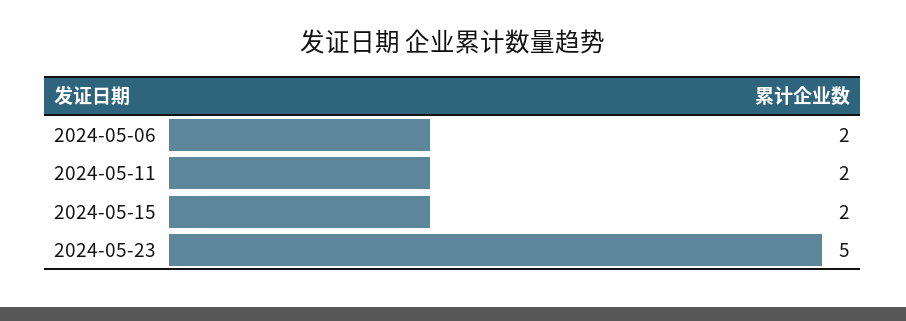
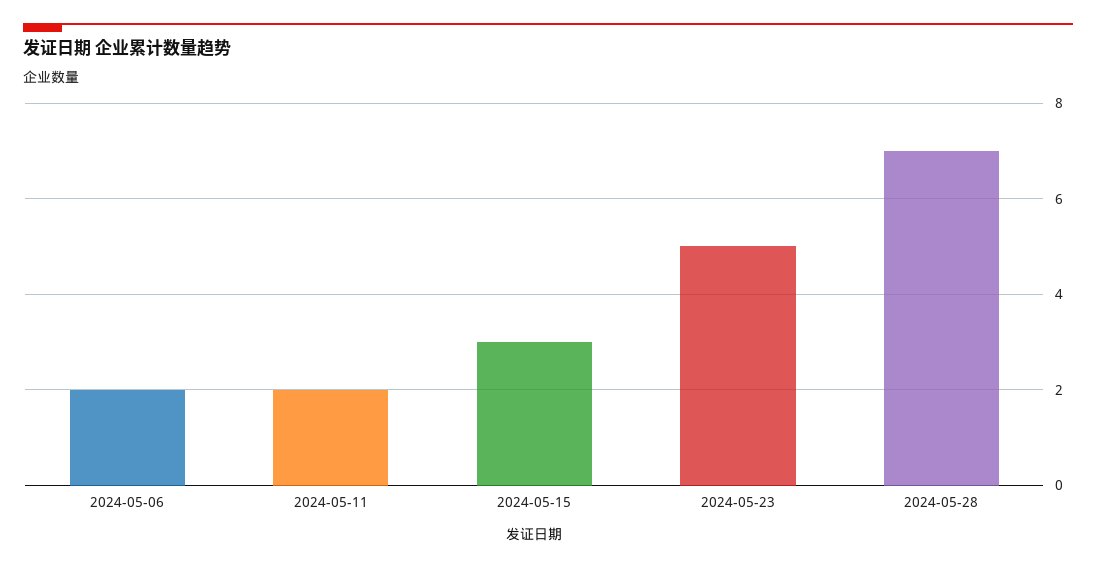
2024-05-15: 2 -> 3
2024-05-28: none -> 7

